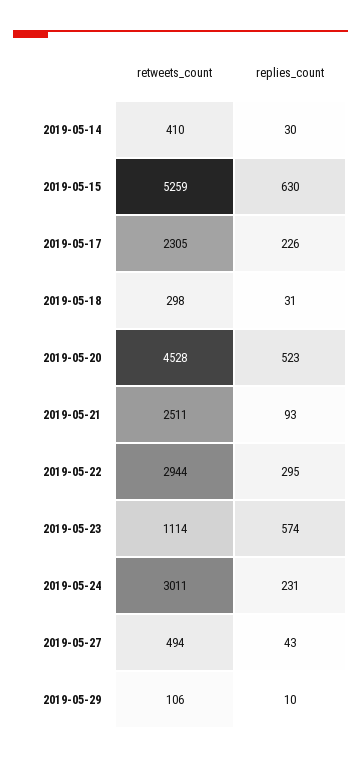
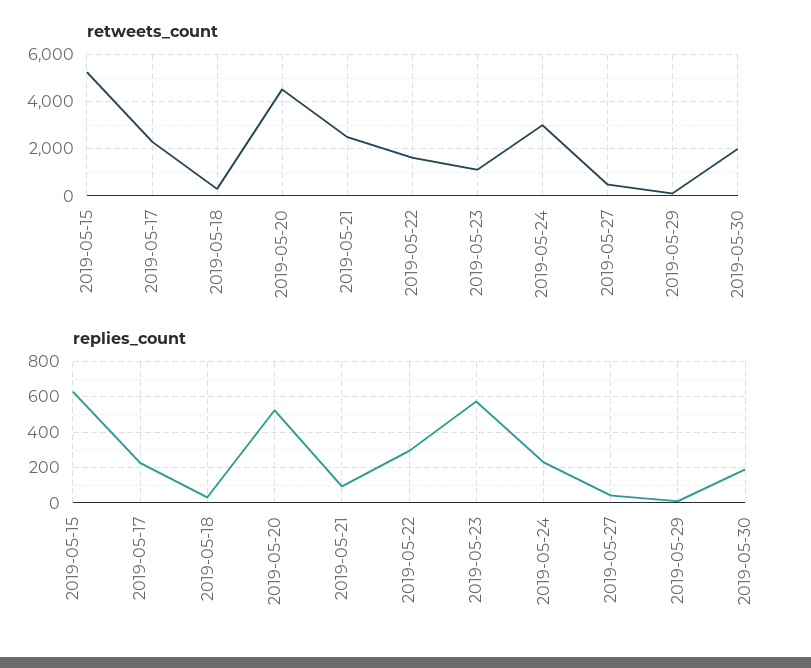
retweets_count, 2019-05-14: 410 -> none
replies_count, 2019-05-14: 30 -> none
retweets_count, 2019-05-22: 2944 -> 1500
retweets_count, 2019-05-30: none -> 2000
replies_count, 2019-05-30: none -> 200

